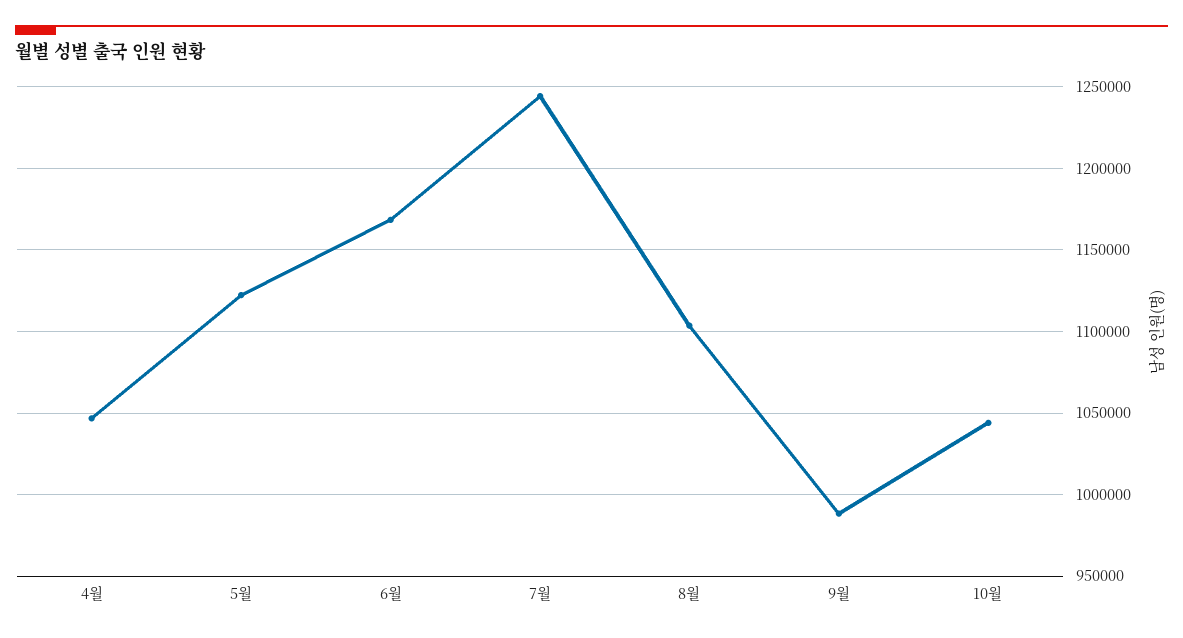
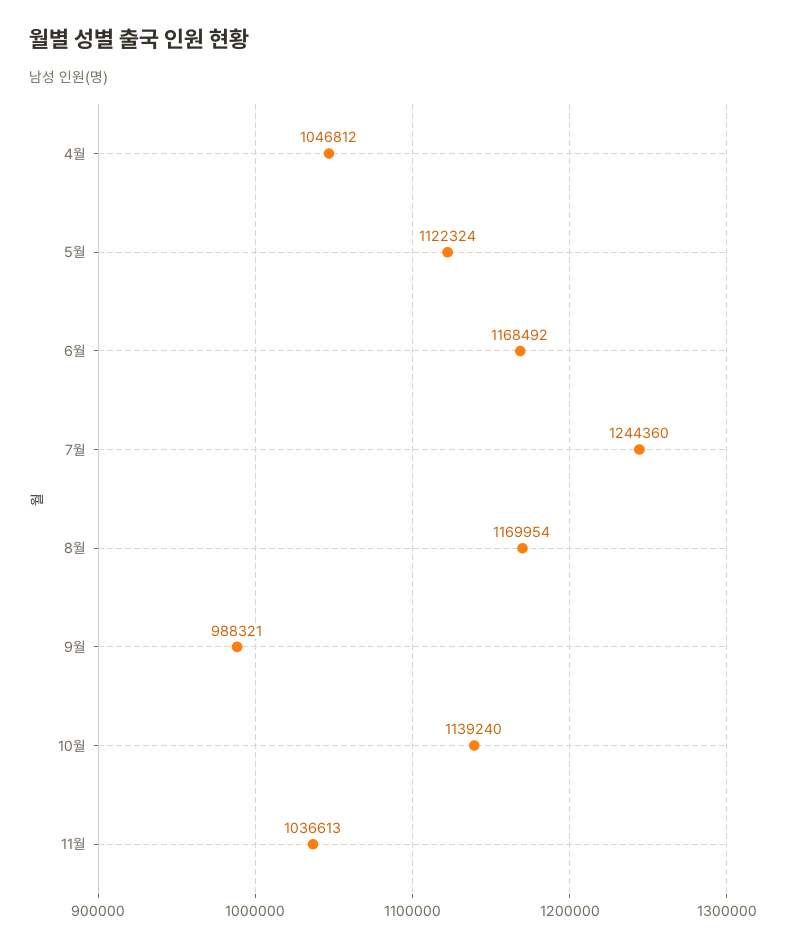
8월: 1105000 -> 1169954
10월: 1045000 -> 1139240
11월: none -> 1036613

